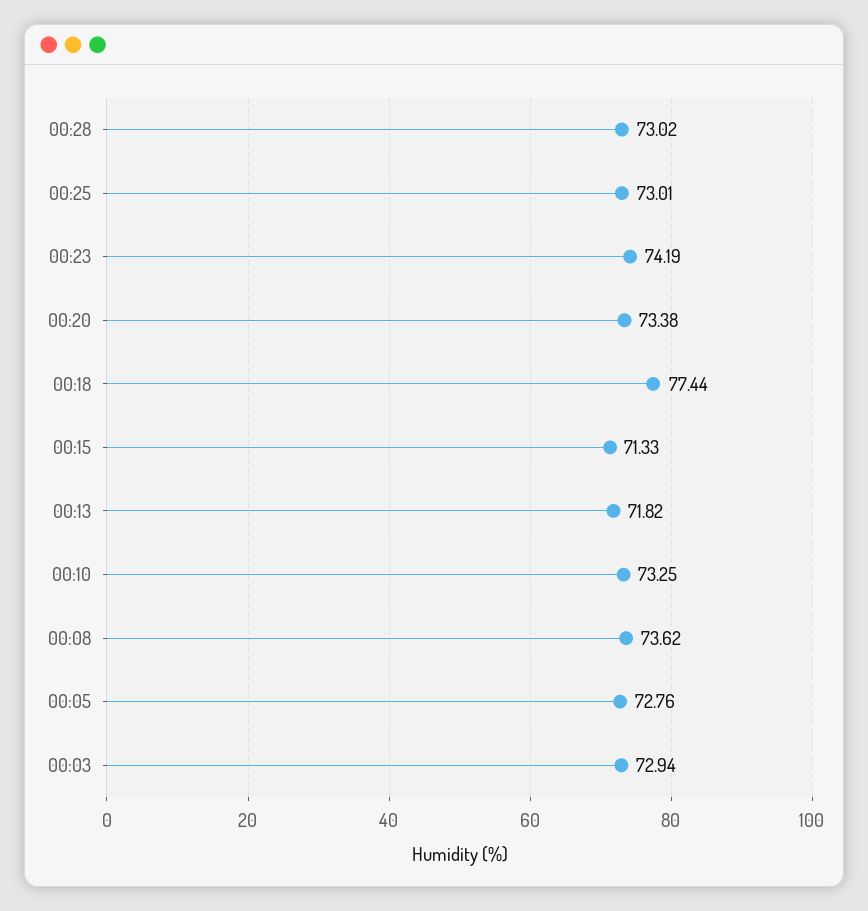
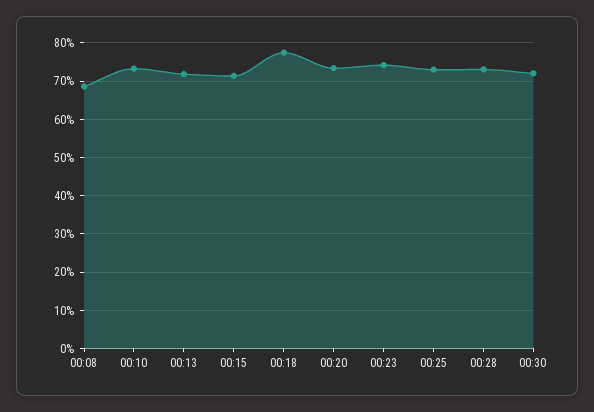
00:08: 73.62 -> 68
00:05: 72.76 -> none
00:03: 72.94 -> none
00:30: none -> 72

